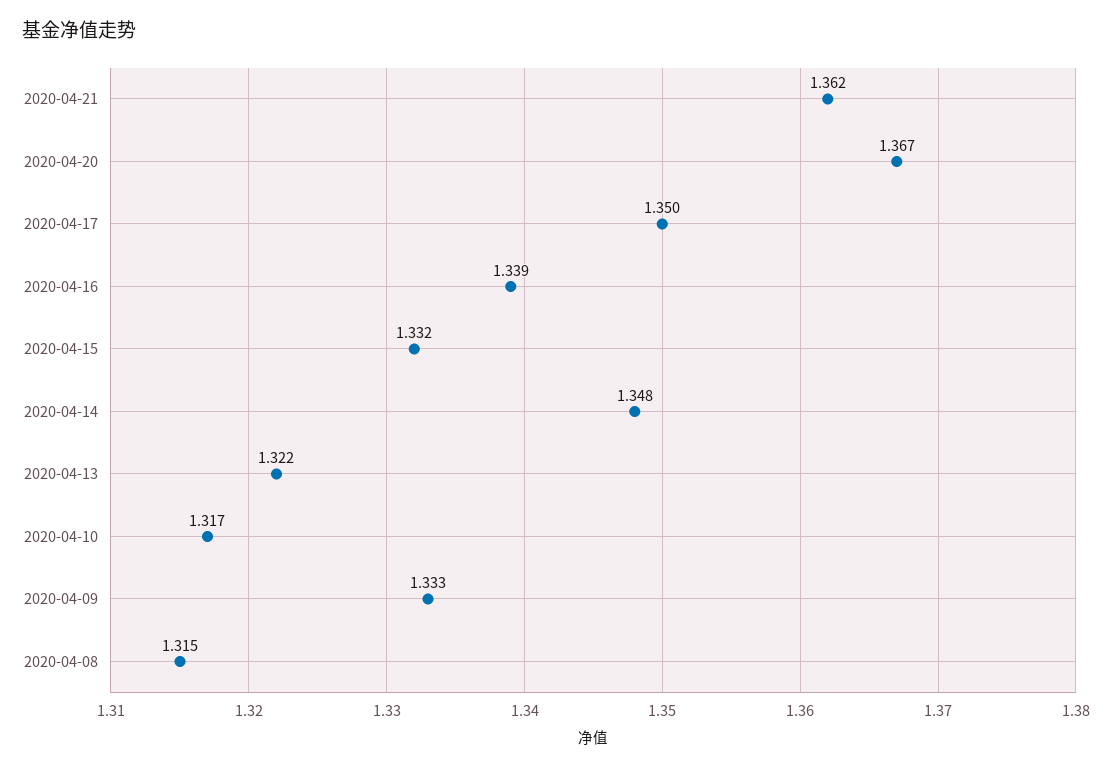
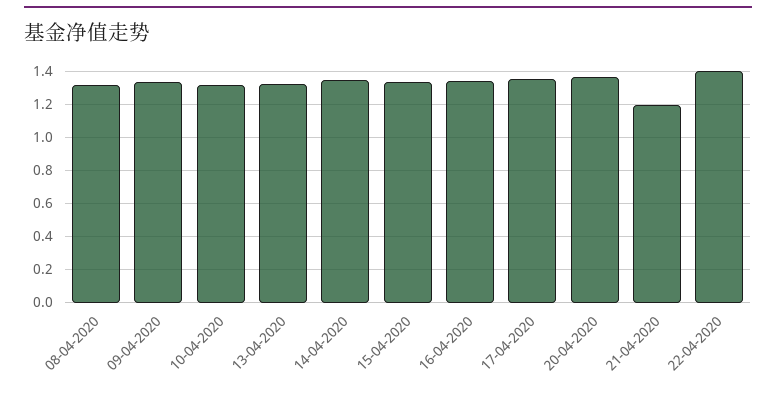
2020-04-21: 1.362 -> 1.2
22-04-2020: none -> 1.4

